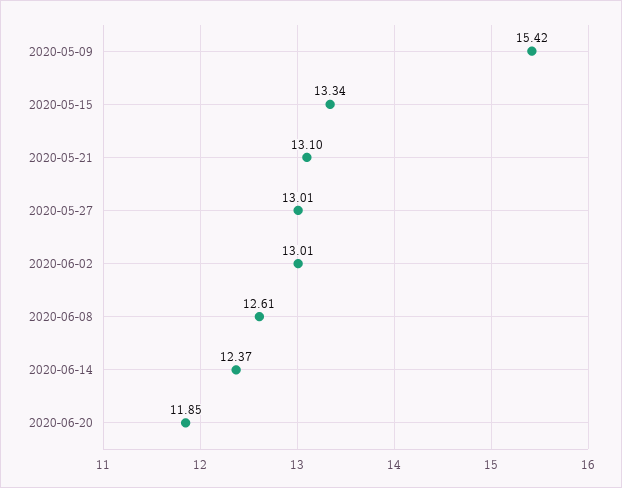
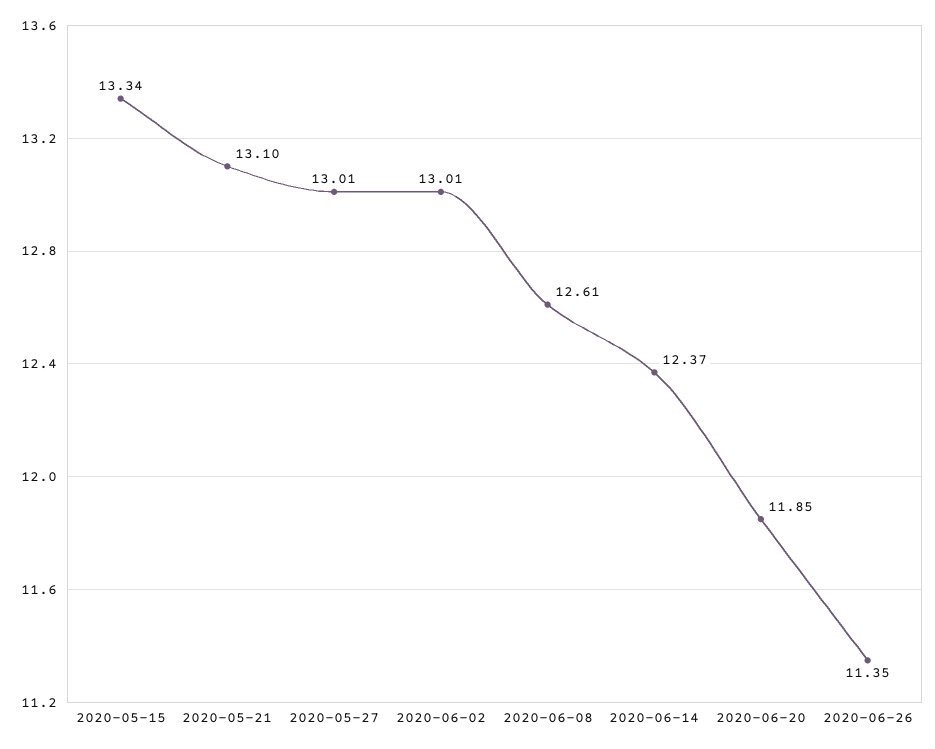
2020-05-09: 15.42 -> none
2020-06-26: none -> 11.35

